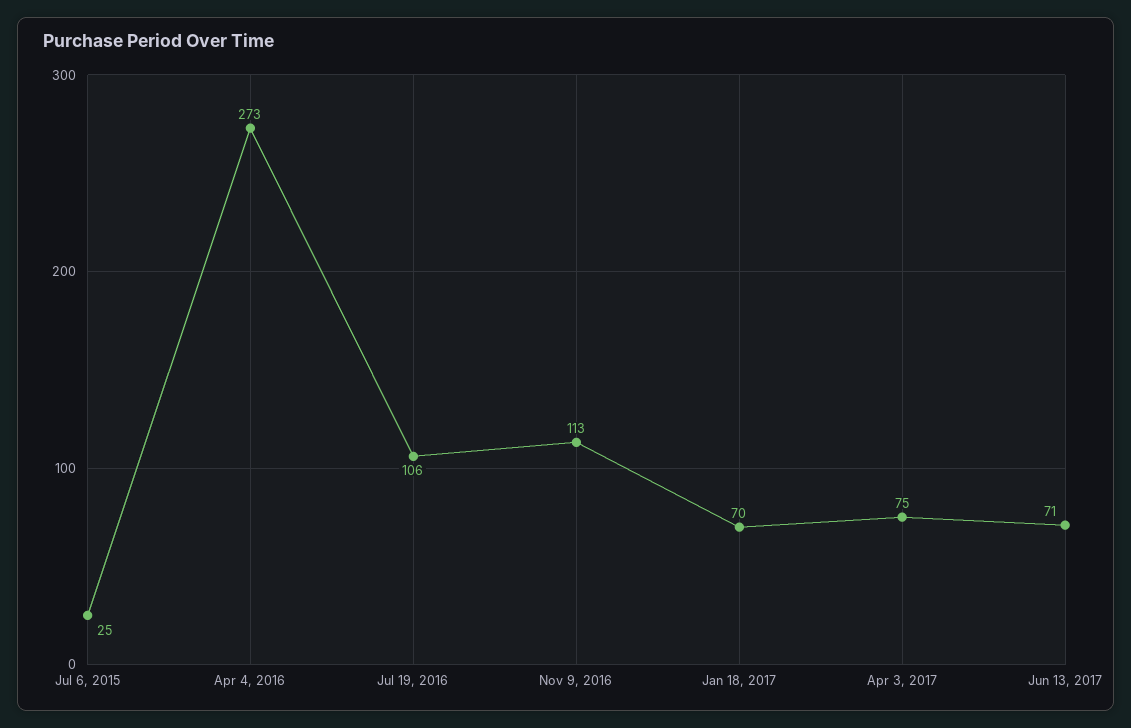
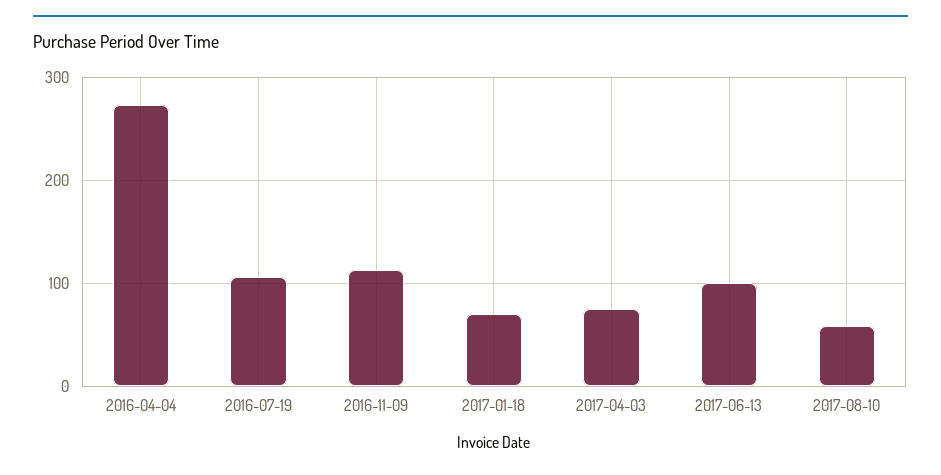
Jul 6, 2015: 25 -> none
Jun 13, 2017: 71 -> 100
2017-08-10: none -> 60

